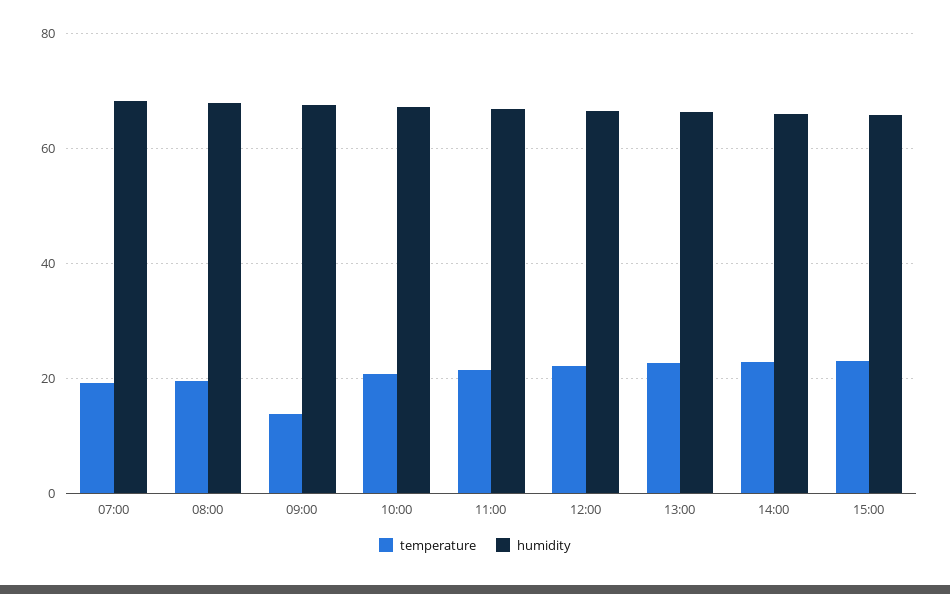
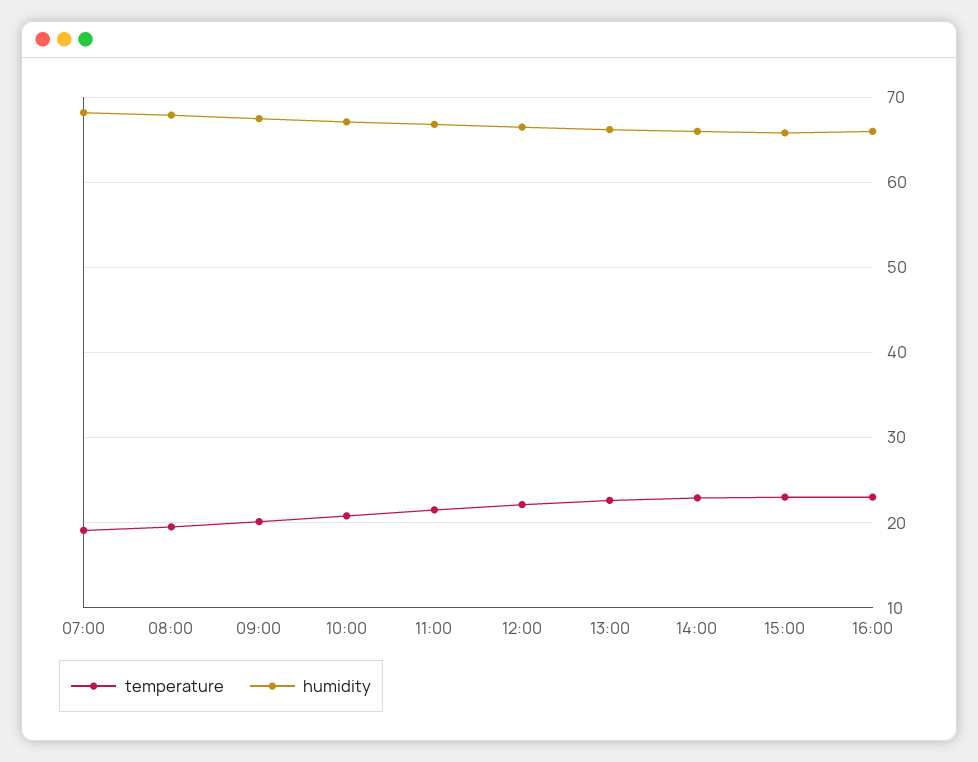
temperature, 09:00: 14 -> 20
temperature, 16:00: none -> 23
humidity, 16:00: none -> 66

